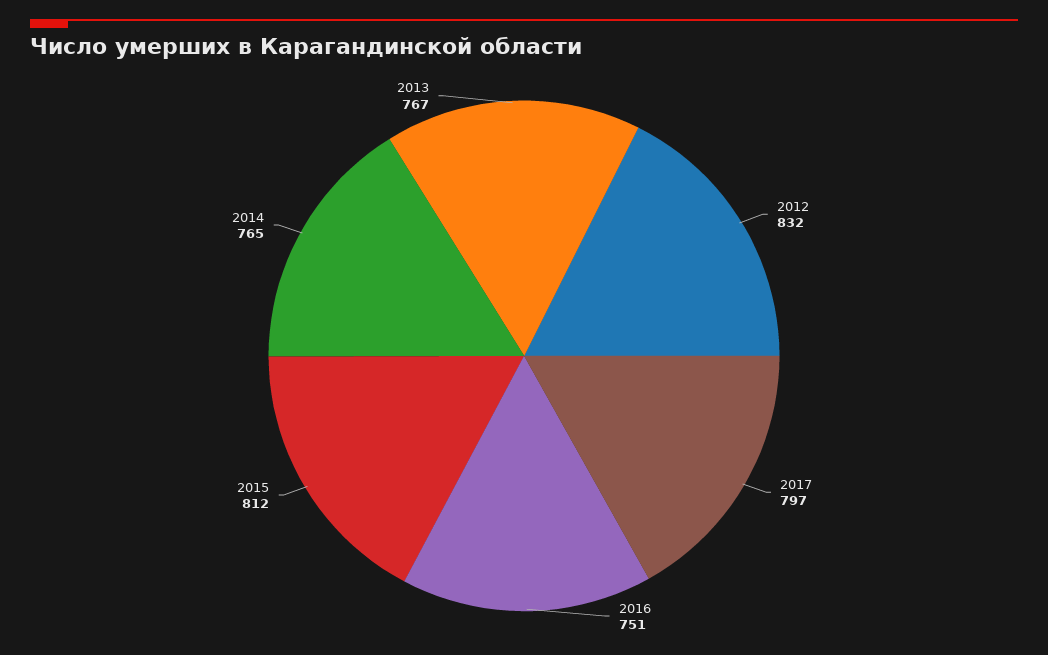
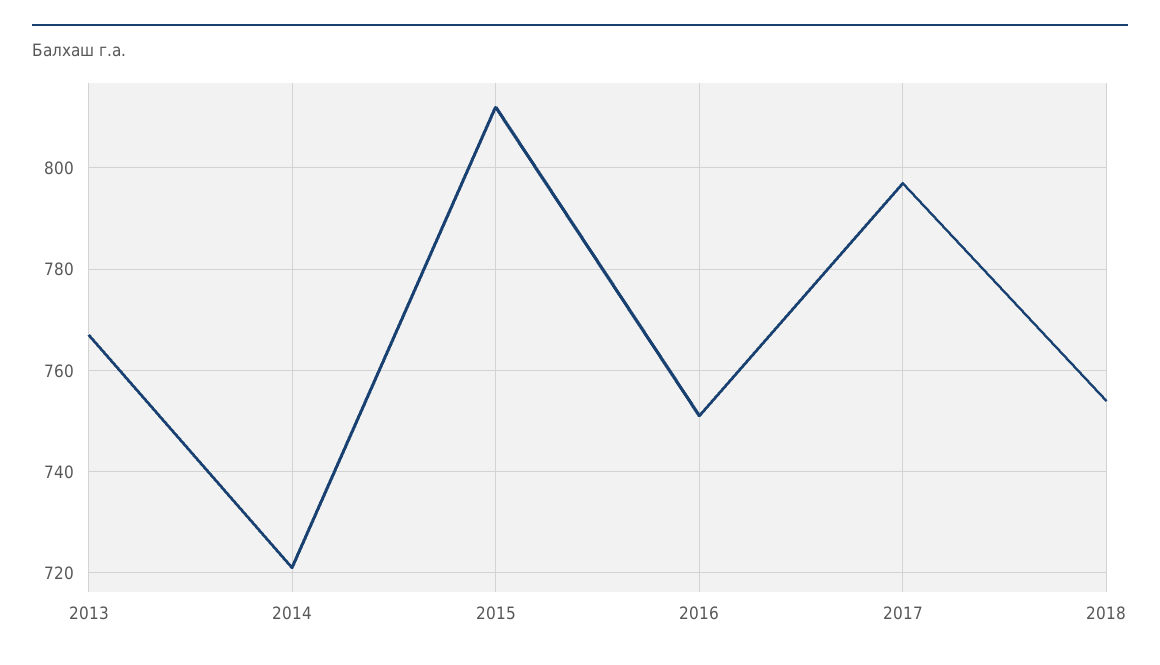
2012: 832 -> none
2014: 765 -> 720
2018: none -> 755

